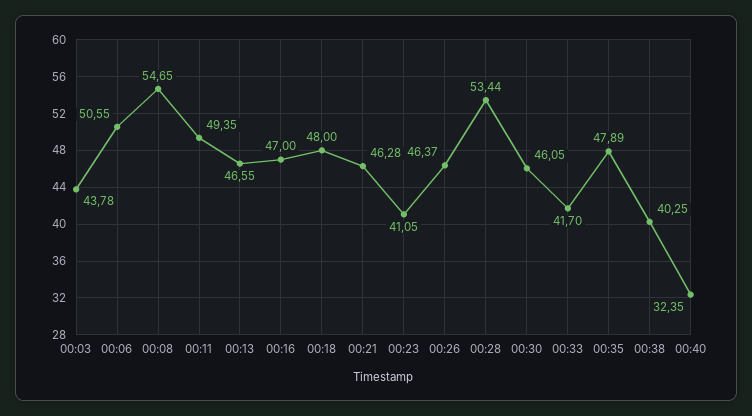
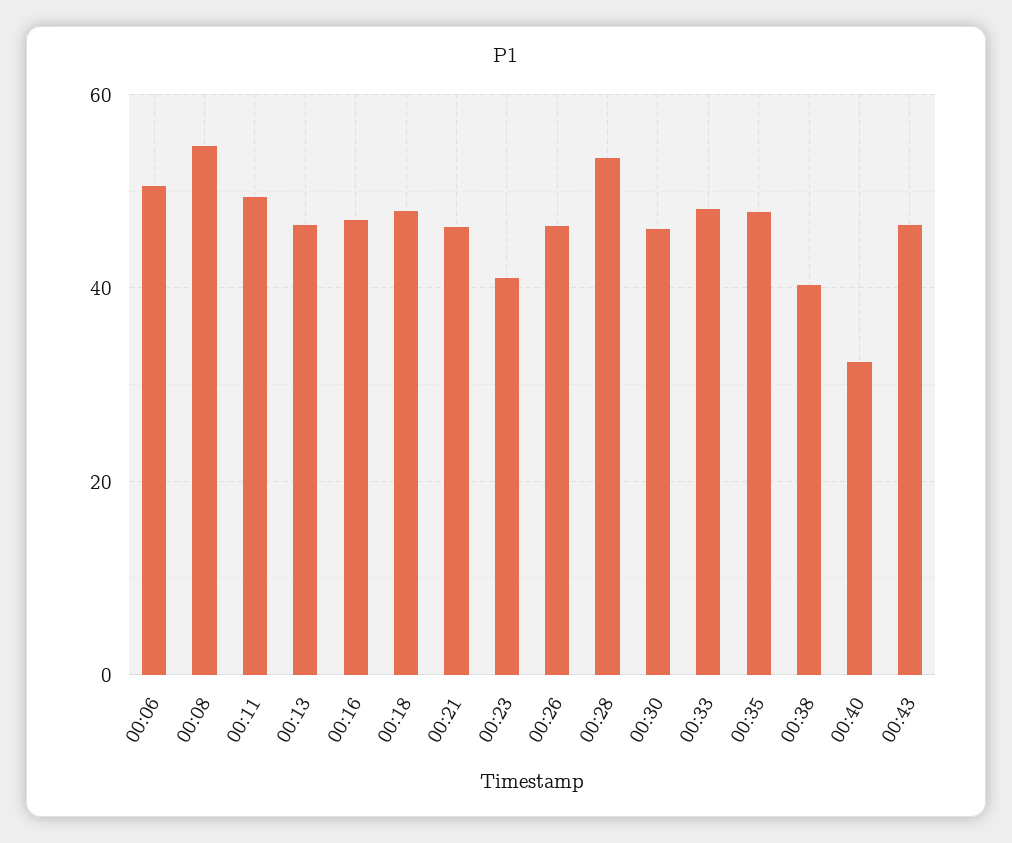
00:03: 43.78 -> none
00:33: 41.7 -> 48
00:43: none -> 46

